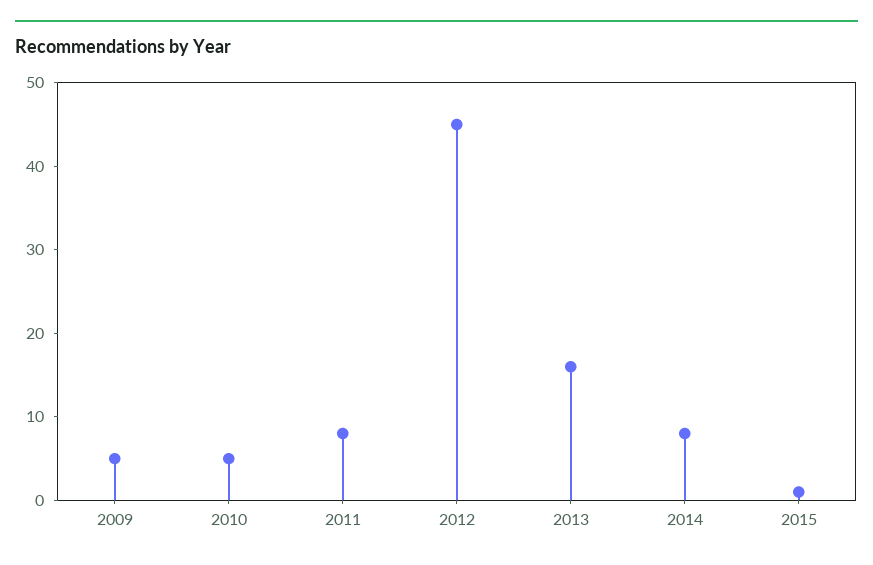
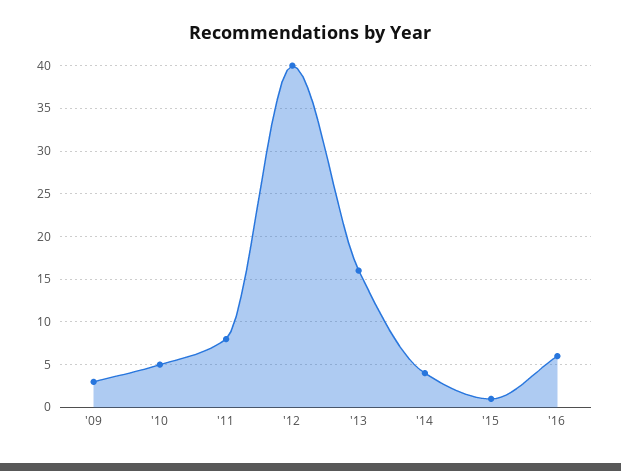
2009: 5 -> 3
2012: 45 -> 40
2014: 8 -> 4
'16: none -> 6

